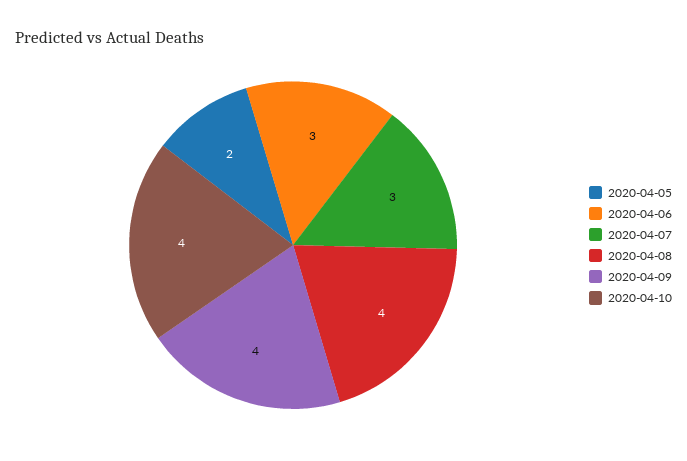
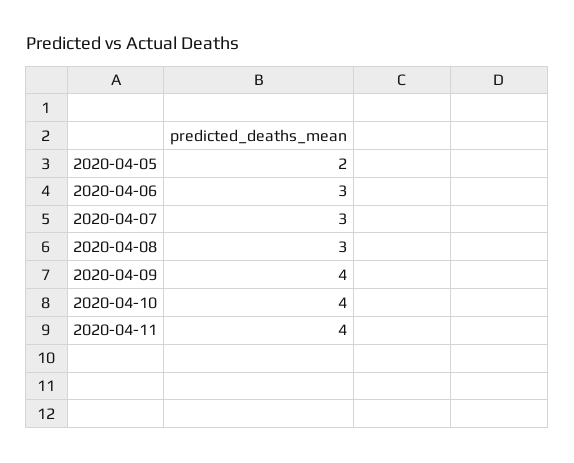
2020-04-08: 4 -> 3
2020-04-11: none -> 4

